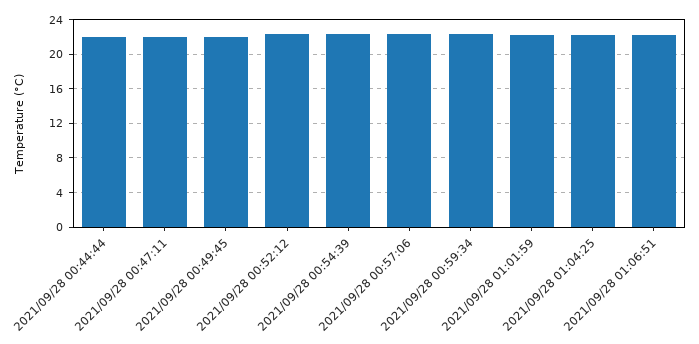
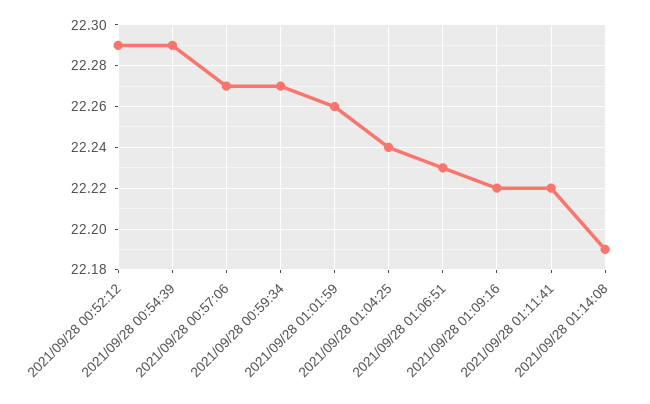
2021/09/28 00:44:44: 22 -> none
2021/09/28 00:47:11: 22 -> none
2021/09/28 00:49:45: 22 -> none
2021/09/28 01:09:16: none -> 22.22
2021/09/28 01:11:41: none -> 22.22
2021/09/28 01:14:08: none -> 22.19

